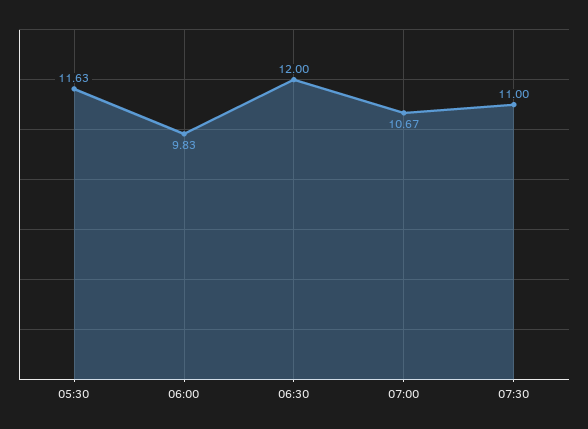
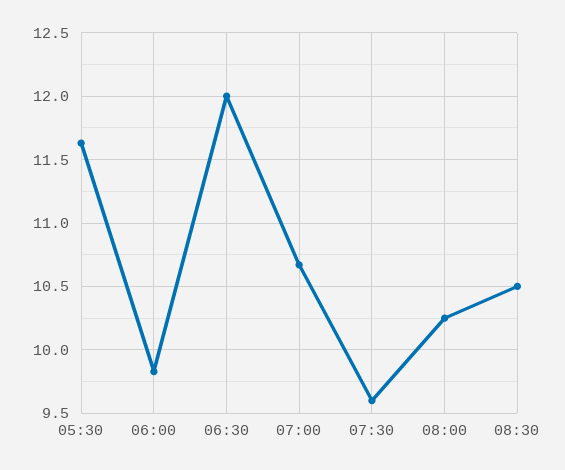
07:30: 11 -> 9.6
08:00: none -> 10.25
08:30: none -> 10.5

